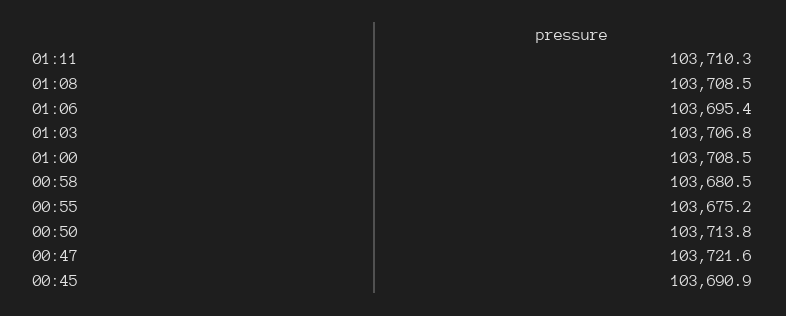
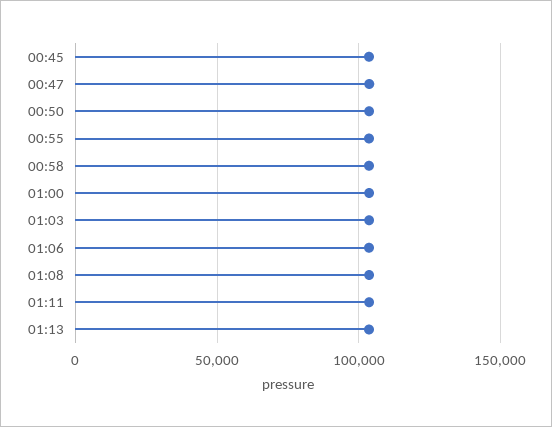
01:13: none -> 105000

